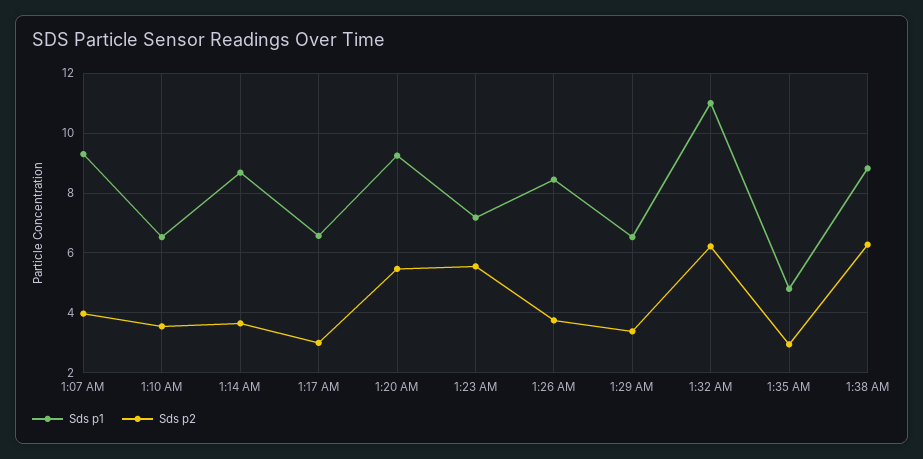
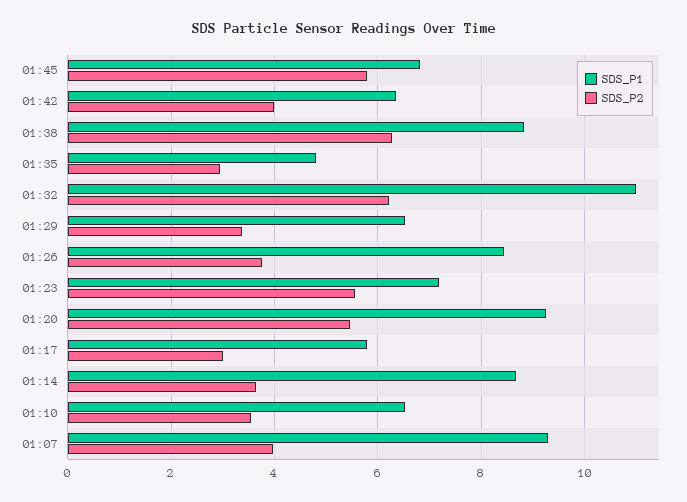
Sds p1, 1:17 AM: 6.5 -> 5.8
Sds p1, 01:45: none -> 6.8
Sds p2, 01:45: none -> 5.8
Sds p1, 01:42: none -> 6.4
Sds p2, 01:42: none -> 4

